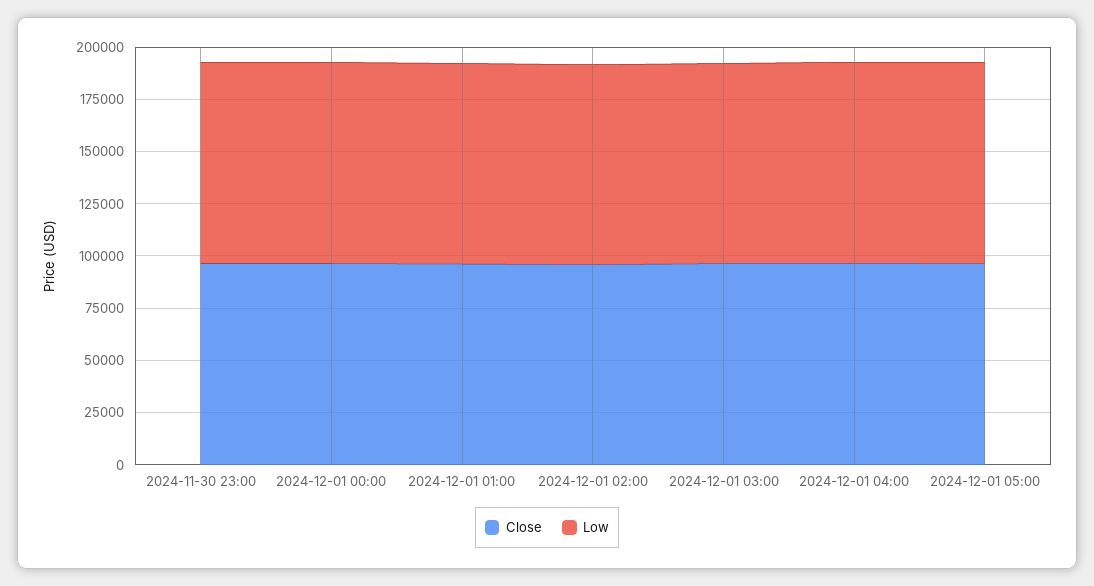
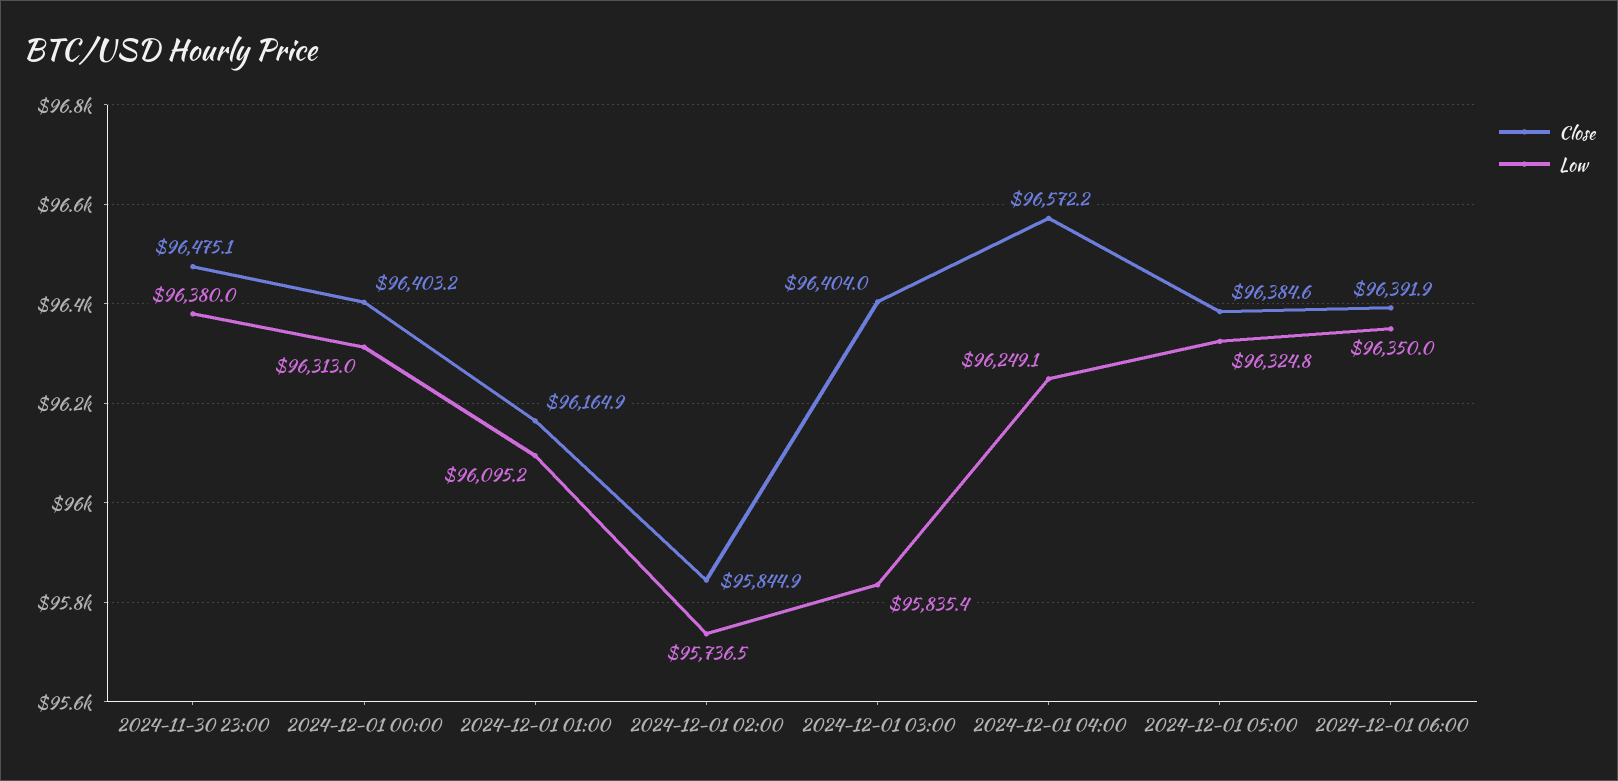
Close, 2024-12-01 06:00: none -> 96391.9
Low, 2024-12-01 06:00: none -> 96350

